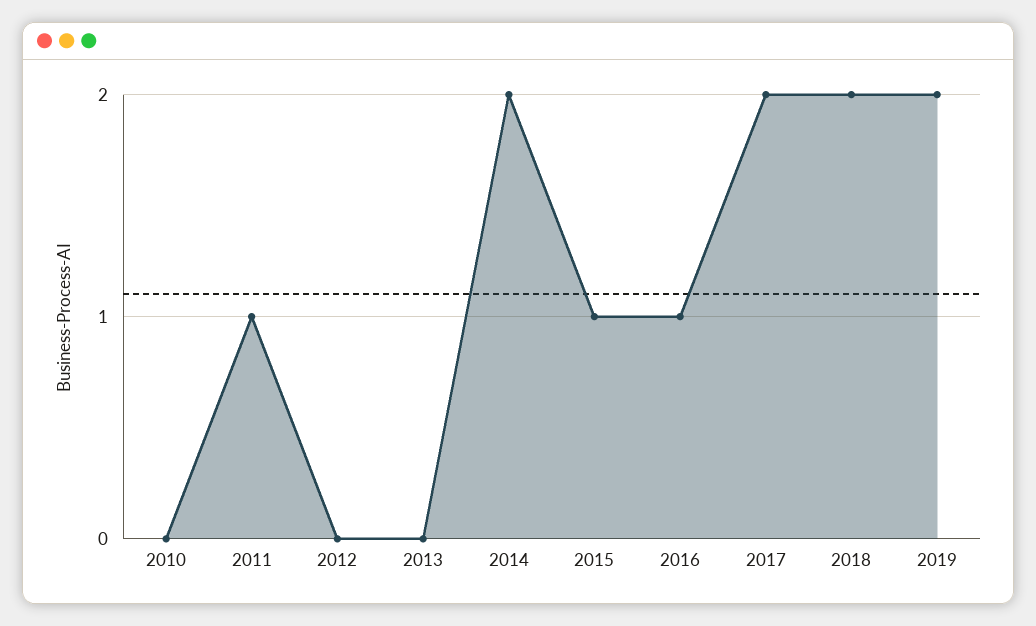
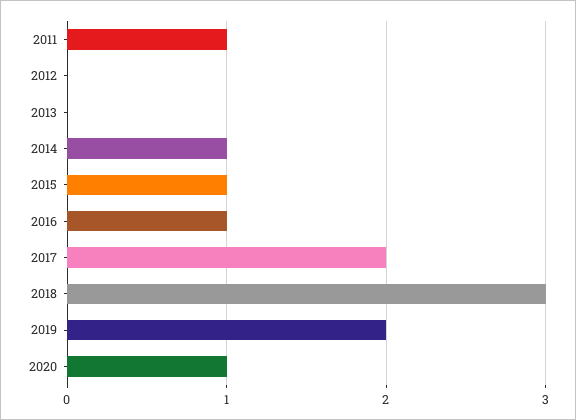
2010: 0 -> none
2014: 2 -> 1
2018: 2 -> 3
2020: none -> 1

